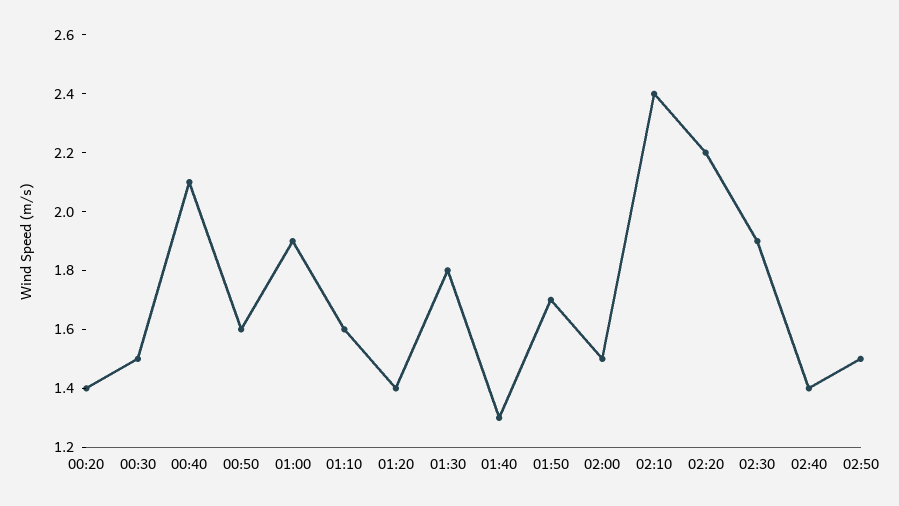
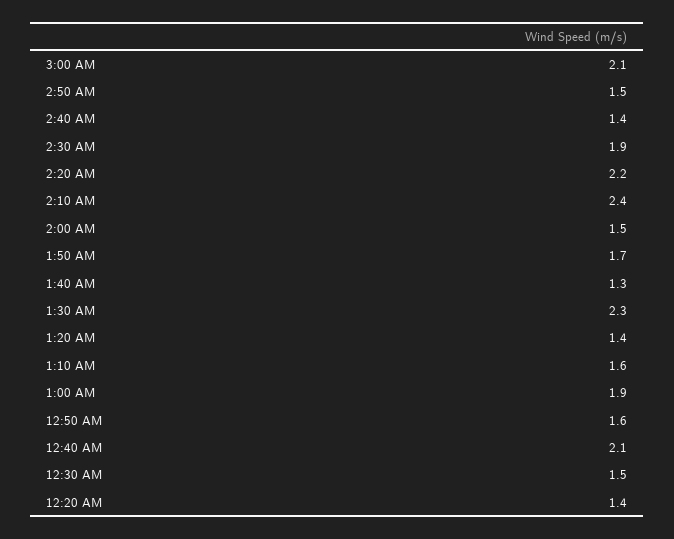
01:30: 1.8 -> 2.3
3:00 AM: none -> 2.1

